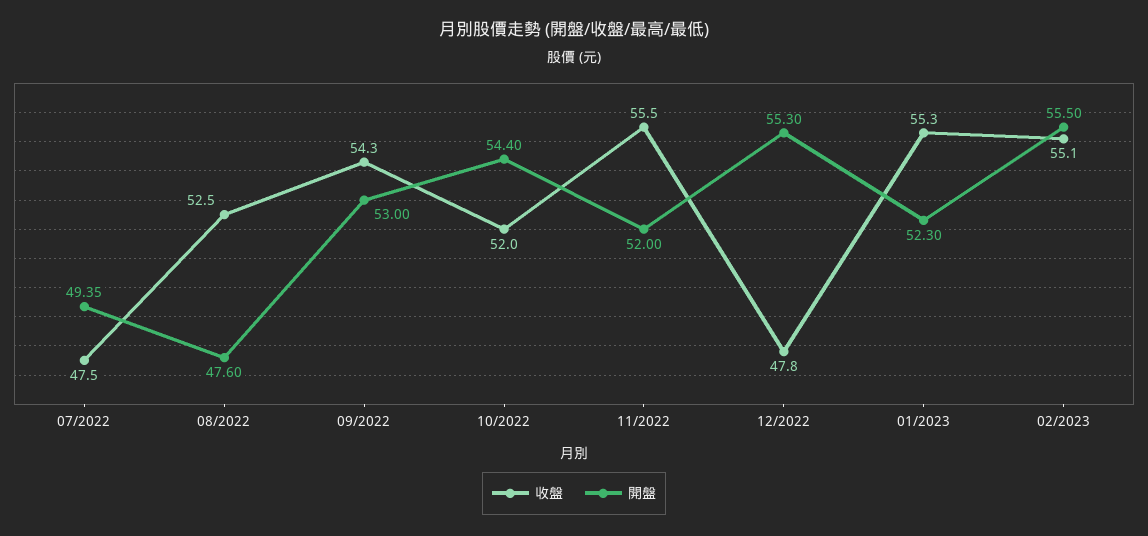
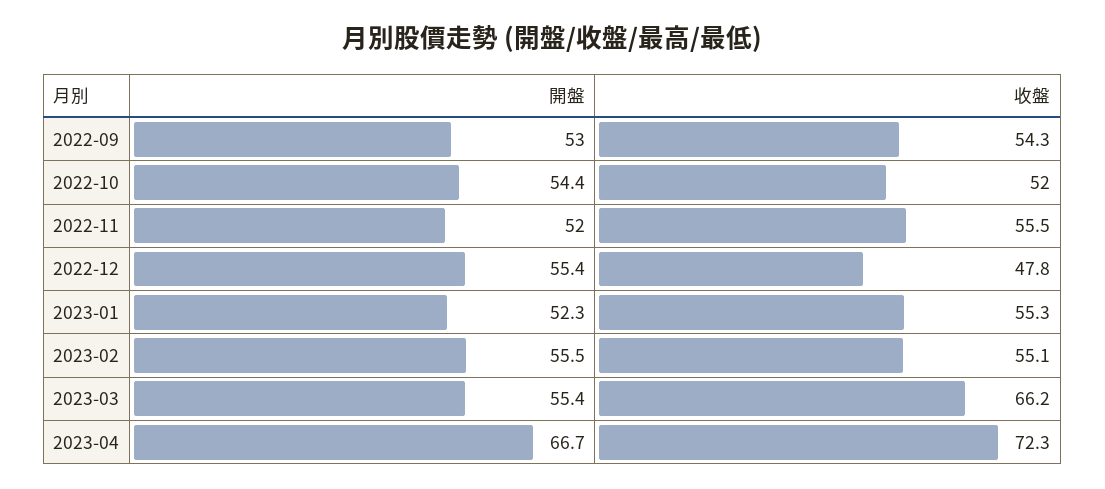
收盤, 07/2022: 47.5 -> none
開盤, 07/2022: 49.35 -> none
收盤, 08/2022: 52.5 -> none
開盤, 08/2022: 47.6 -> none
開盤, 12/2022: 55.3 -> 55.4
開盤, 2023-03: none -> 55.4
收盤, 2023-03: none -> 66.2
開盤, 2023-04: none -> 66.7
收盤, 2023-04: none -> 72.3

